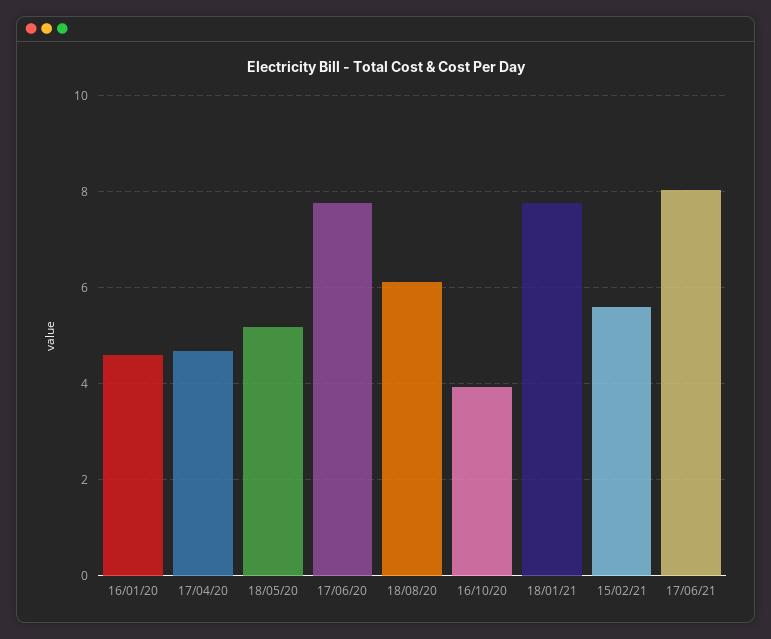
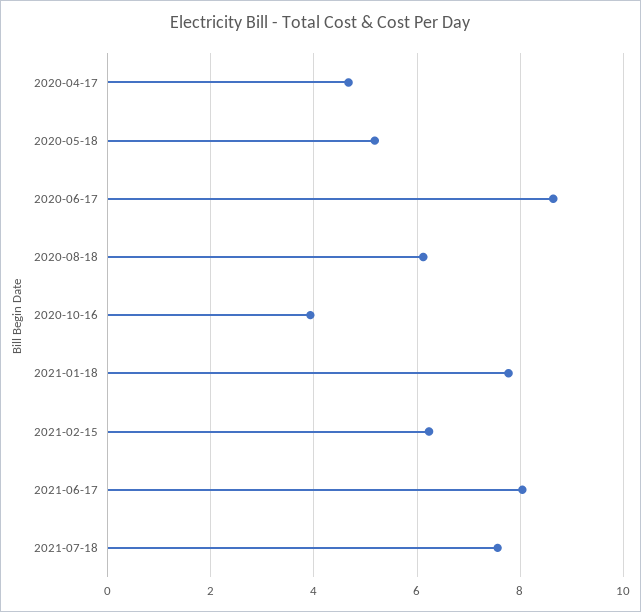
16/01/20: 4.6 -> none
17/06/20: 7.8 -> 8.6
15/02/21: 5.6 -> 6.2
2021-07-18: none -> 7.6

